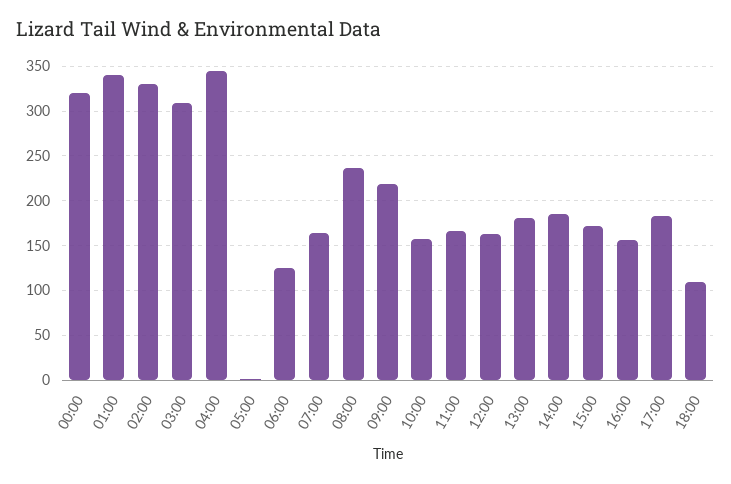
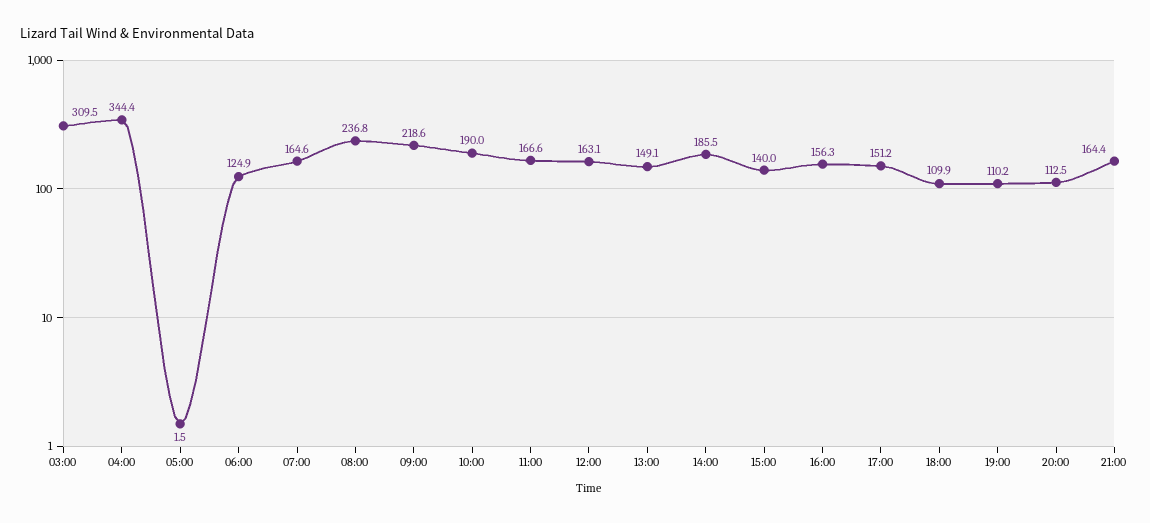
00:00: 320 -> none
01:00: 340 -> none
02:00: 330 -> none
10:00: 160 -> 190
13:00: 180 -> 149.1
15:00: 170 -> 140
17:00: 180 -> 151.2
19:00: none -> 110.2
20:00: none -> 112.5
21:00: none -> 164.4

